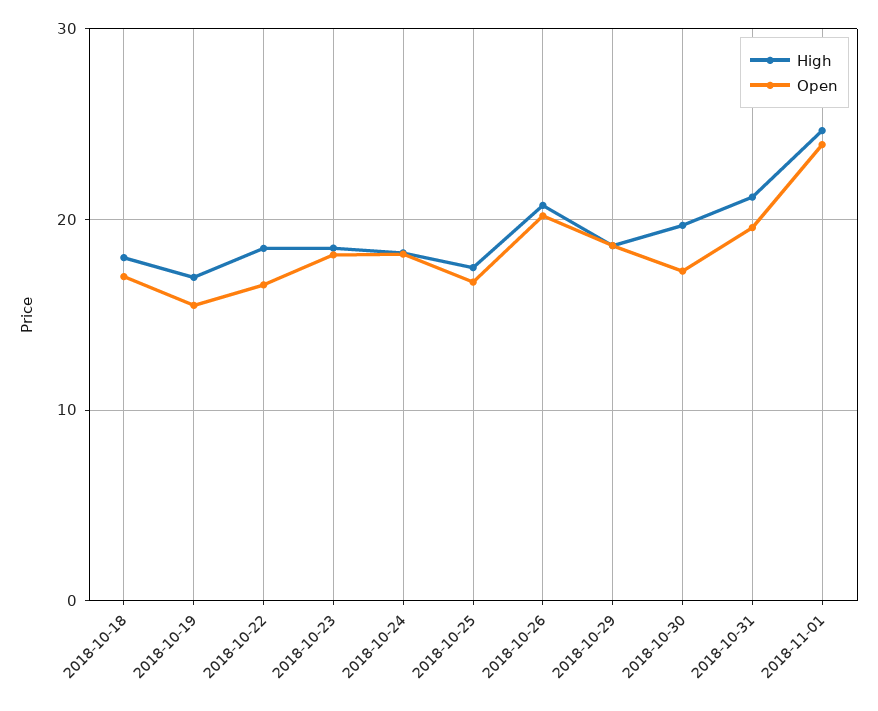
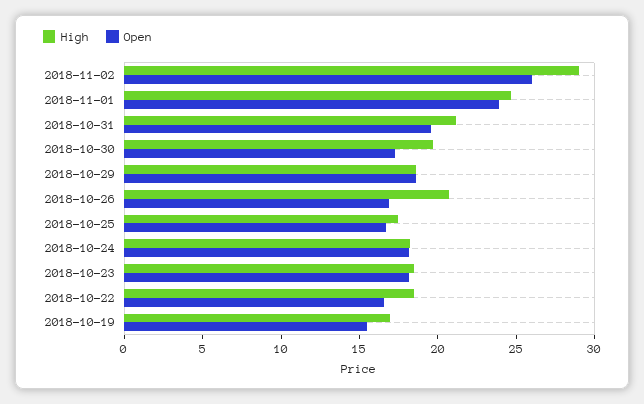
High, 2018-10-18: 18 -> none
Open, 2018-10-18: 17 -> none
Open, 2018-10-26: 20 -> 17
High, 2018-11-02: none -> 29
Open, 2018-11-02: none -> 26

